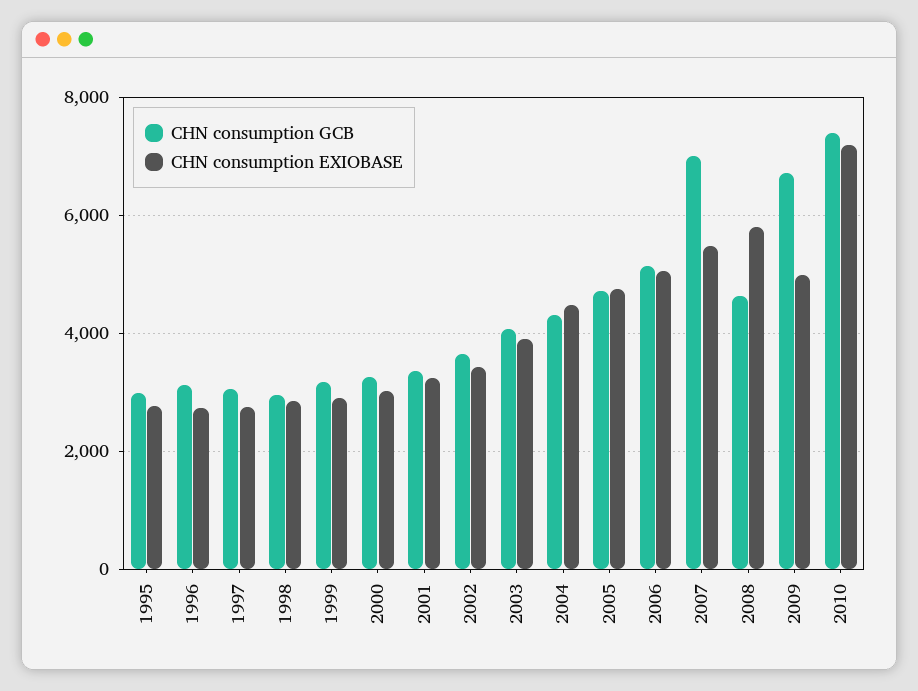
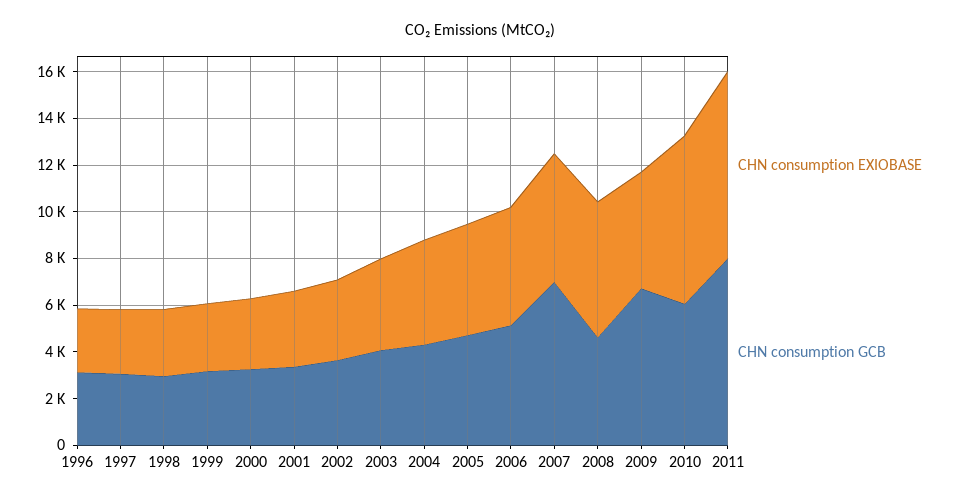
CHN consumption GCB, 1995: 3000 -> none
CHN consumption EXIOBASE, 1995: 2800 -> none
CHN consumption GCB, 2010: 7400 -> 6000
CHN consumption EXIOBASE, 2011: none -> 8000
CHN consumption GCB, 2011: none -> 8000

